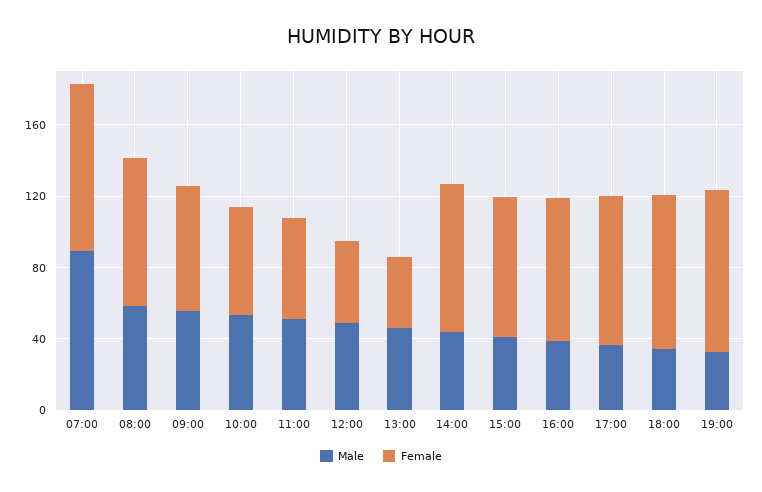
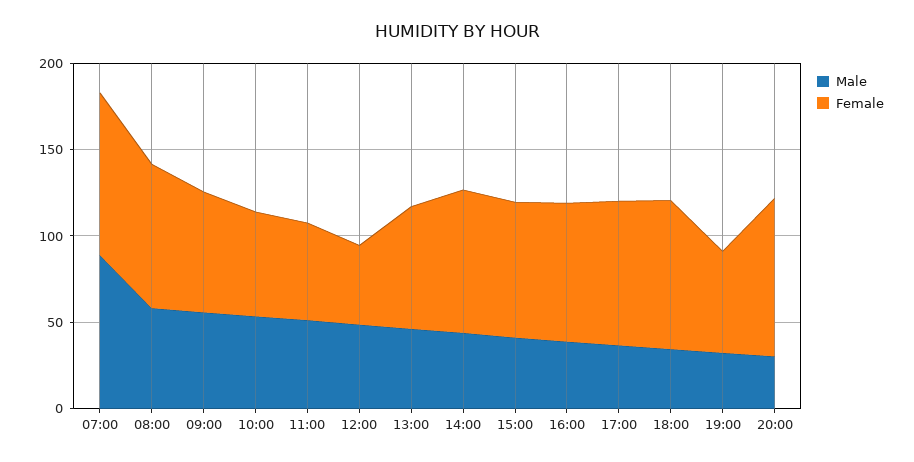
Female, 13:00: 40 -> 70
Female, 19:00: 90 -> 60
Male, 20:00: none -> 30
Female, 20:00: none -> 90

